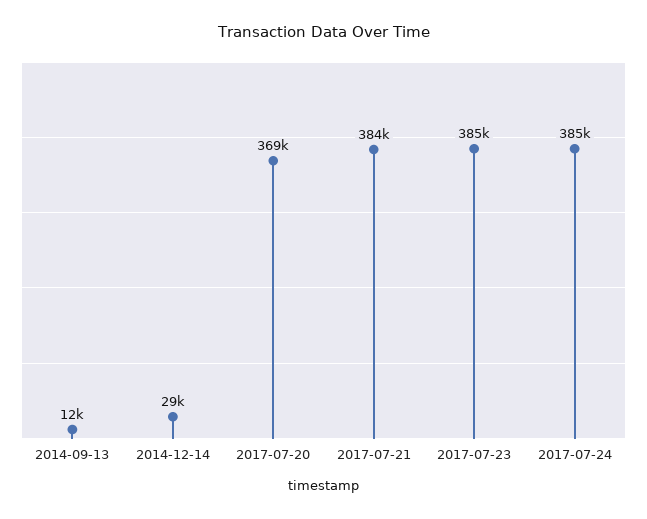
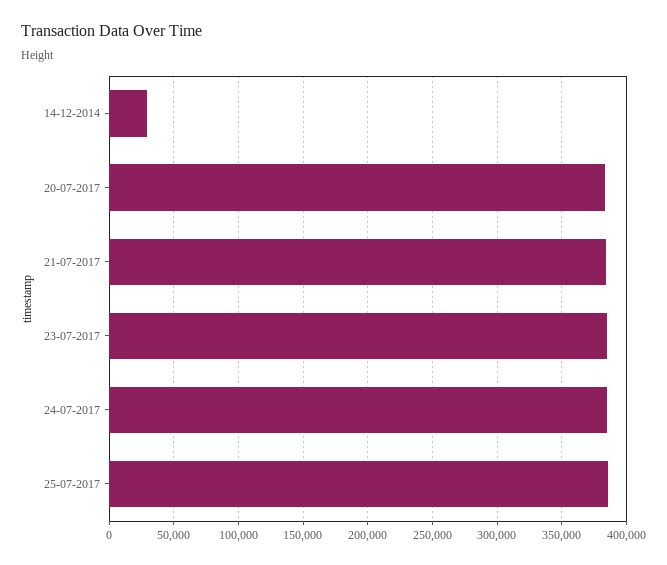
2014-09-13: 12000 -> none
2017-07-20: 369000 -> 385000
25-07-2017: none -> 385000

